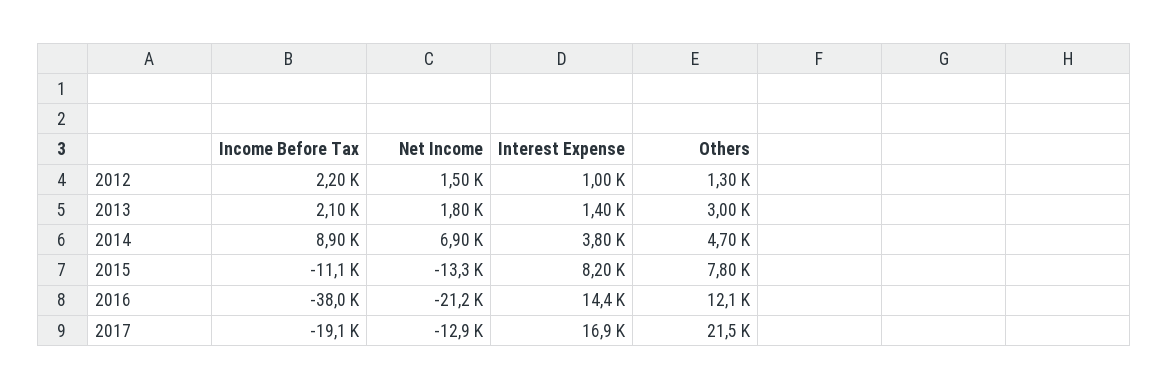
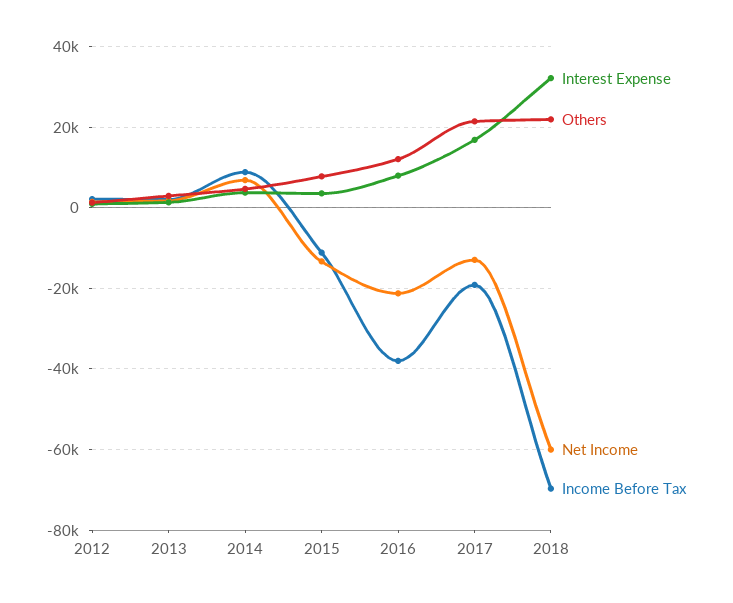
Interest Expense, 2015: 8200 -> 4000
Interest Expense, 2016: 14400 -> 8000
Interest Expense, 2018: none -> 32000
Others, 2018: none -> 22000
Net Income, 2018: none -> -60000
Income Before Tax, 2018: none -> -70000

